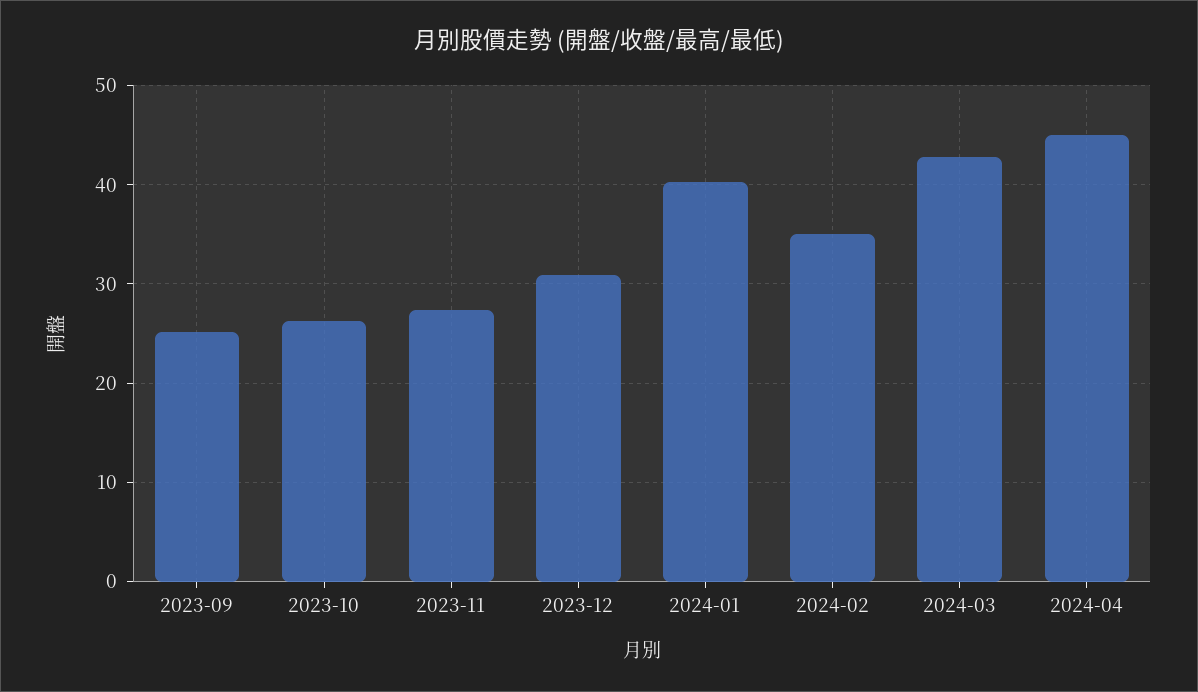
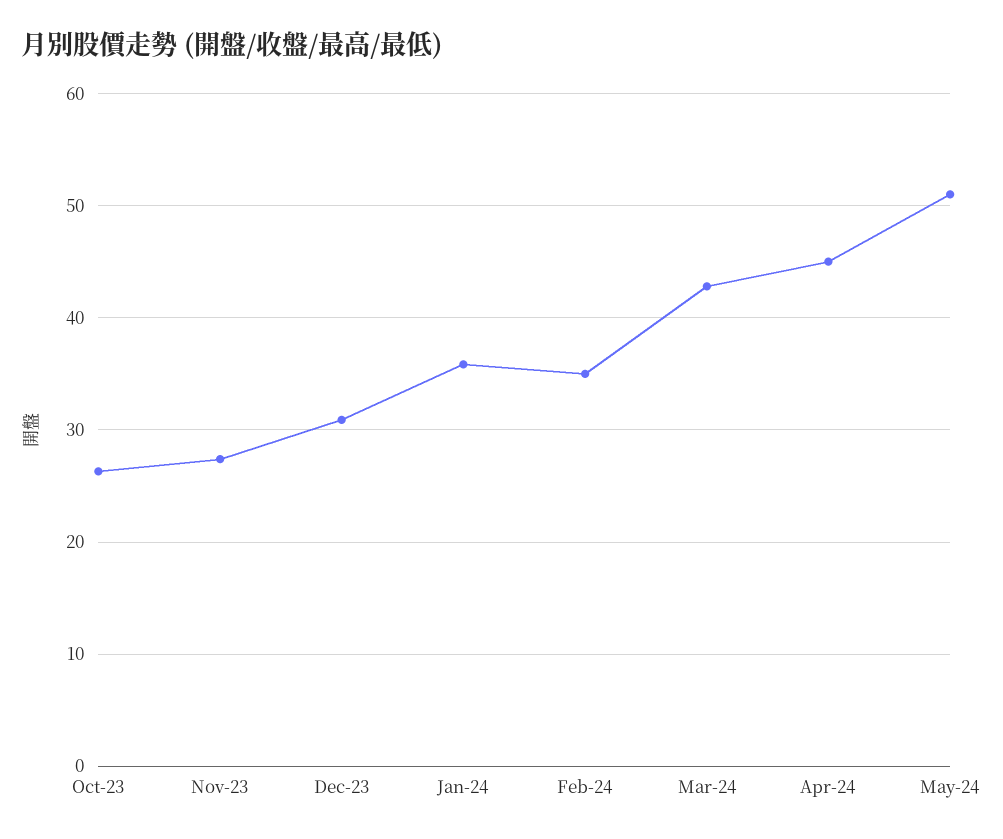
2023-09: 25 -> none
2024-01: 40 -> 36
May-24: none -> 51

